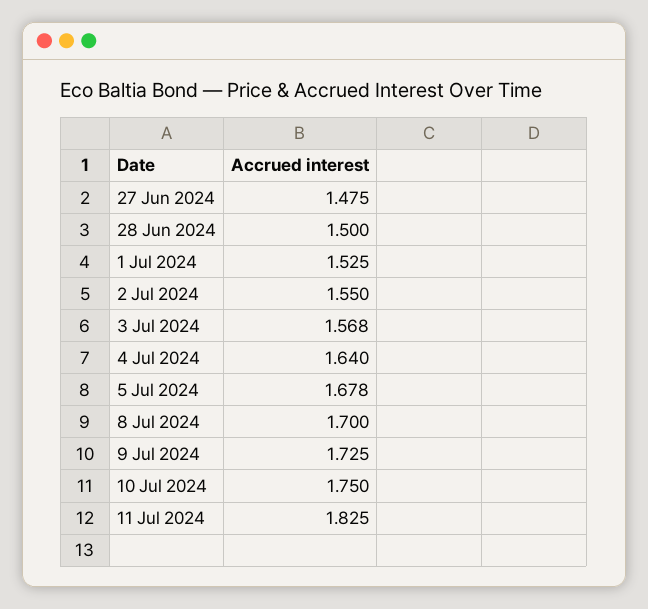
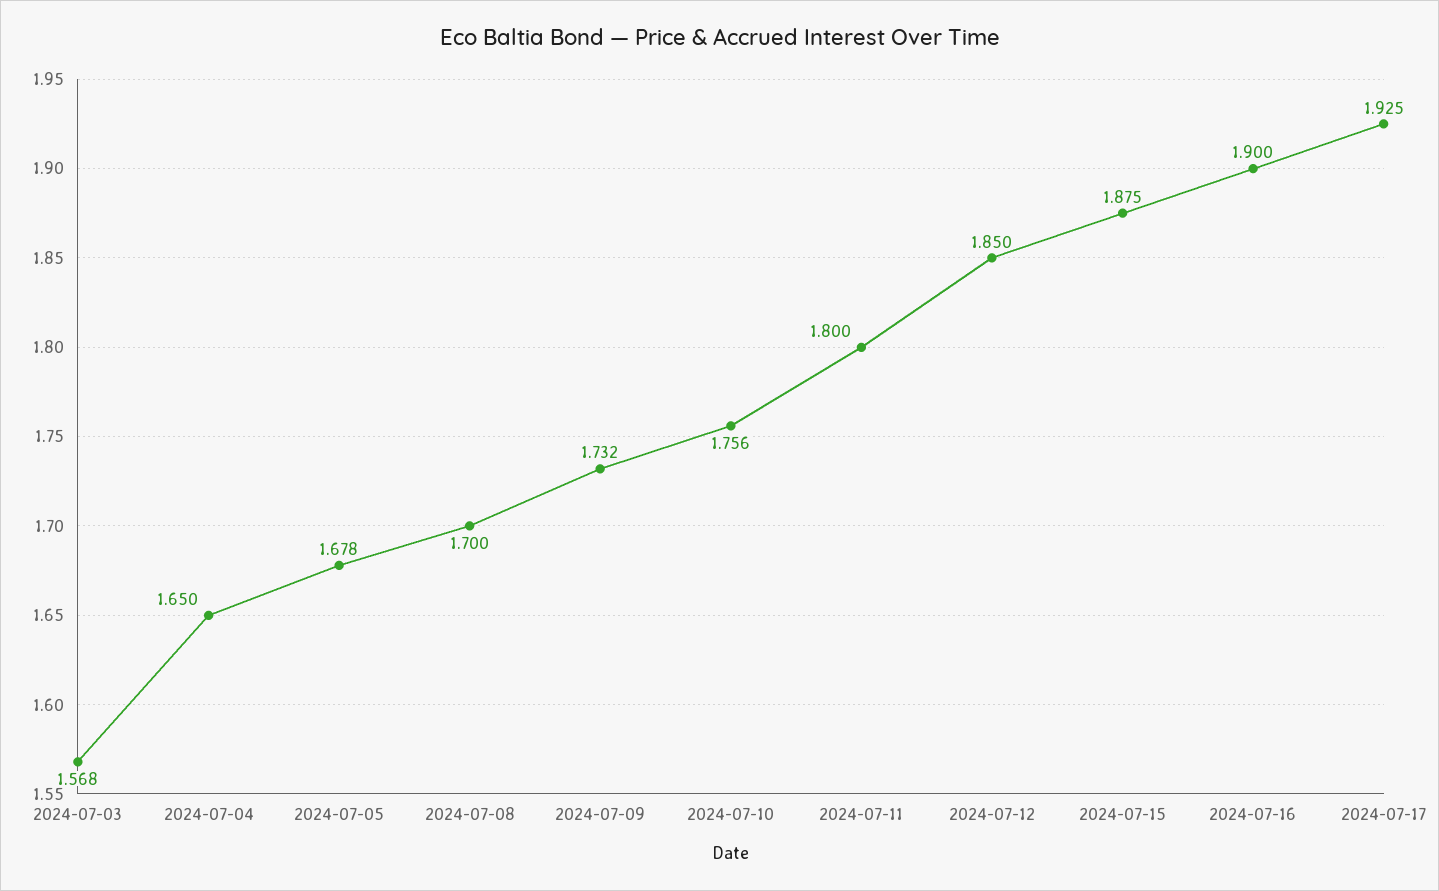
27 Jun 2024: 1.475 -> none
28 Jun 2024: 1.5 -> none
1 Jul 2024: 1.525 -> none
2 Jul 2024: 1.55 -> none
4 Jul 2024: 1.64 -> 1.65
9 Jul 2024: 1.725 -> 1.732
10 Jul 2024: 1.75 -> 1.756
11 Jul 2024: 1.825 -> 1.8
2024-07-12: none -> 1.85
2024-07-15: none -> 1.875
2024-07-16: none -> 1.9
2024-07-17: none -> 1.925

